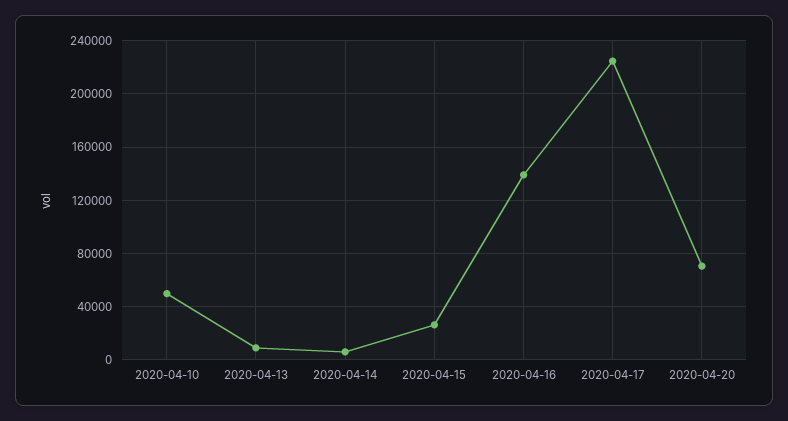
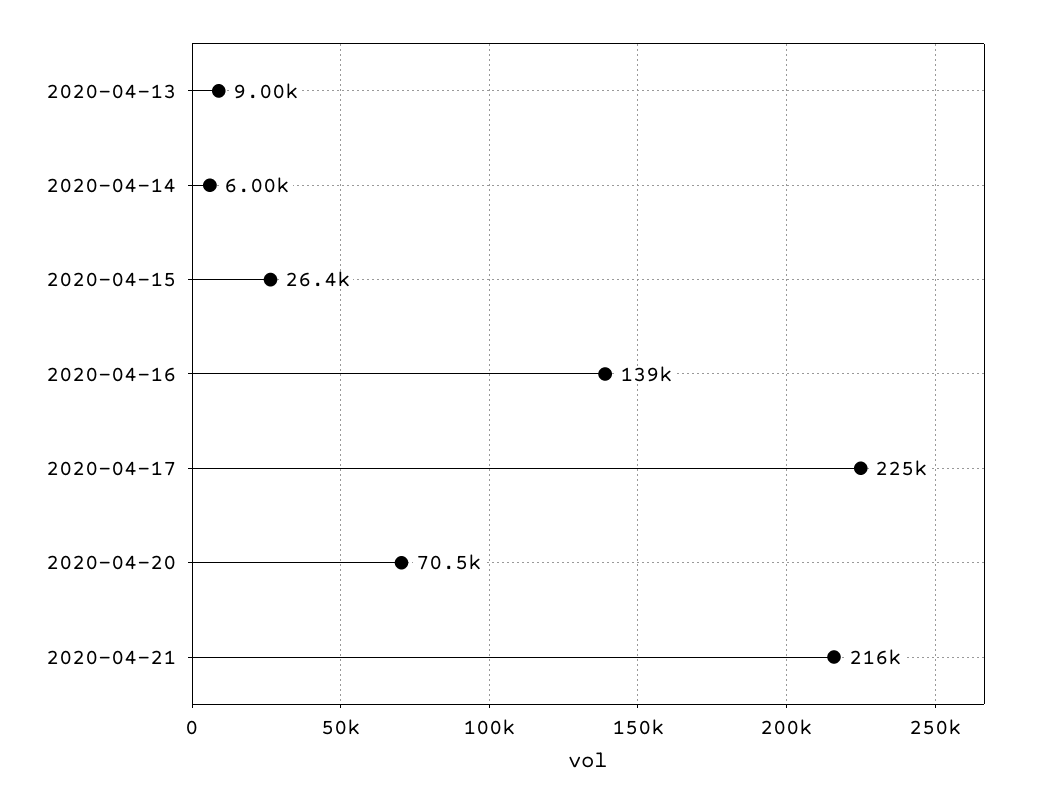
2020-04-10: 50000 -> none
2020-04-21: none -> 216000

